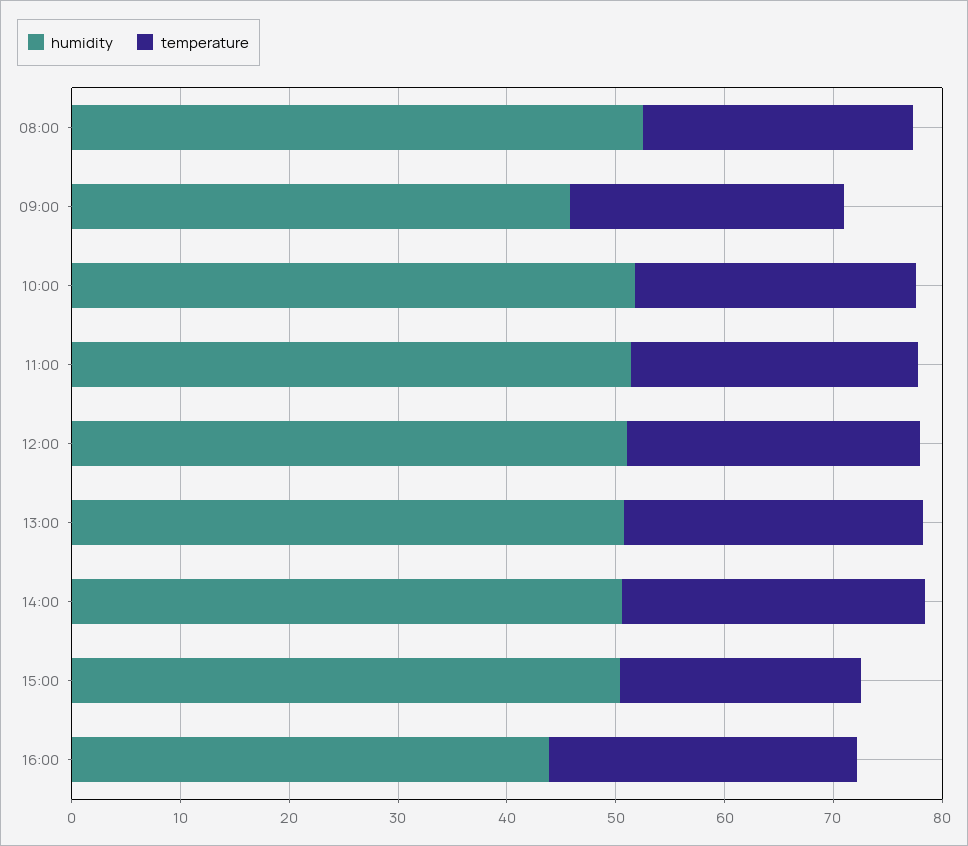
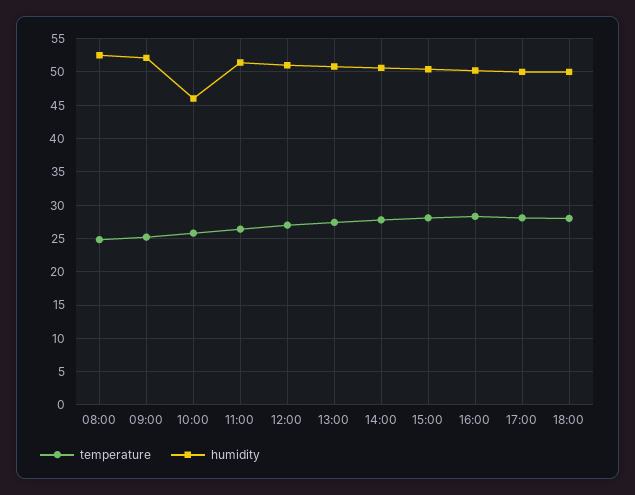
humidity, 09:00: 46 -> 52
humidity, 10:00: 52 -> 46
temperature, 15:00: 22 -> 28
humidity, 16:00: 44 -> 50
temperature, 17:00: none -> 28
humidity, 17:00: none -> 50
temperature, 18:00: none -> 28
humidity, 18:00: none -> 50

